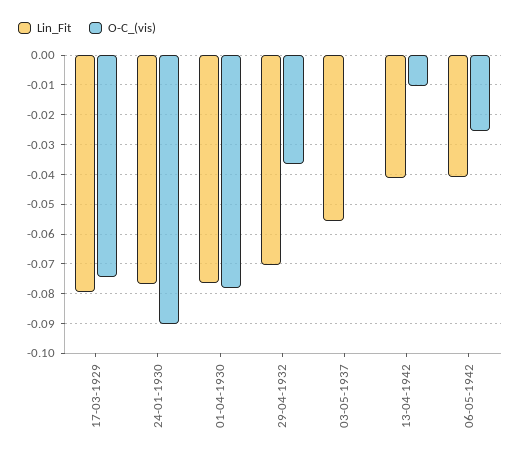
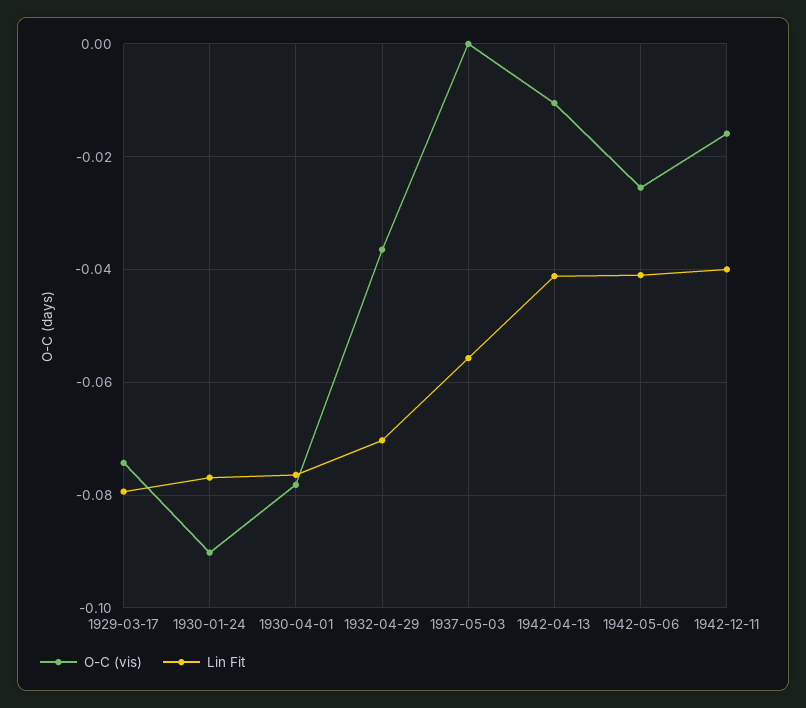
O-C_(vis), 1942-12-11: none -> -0.016
Lin_Fit, 1942-12-11: none -> -0.04

